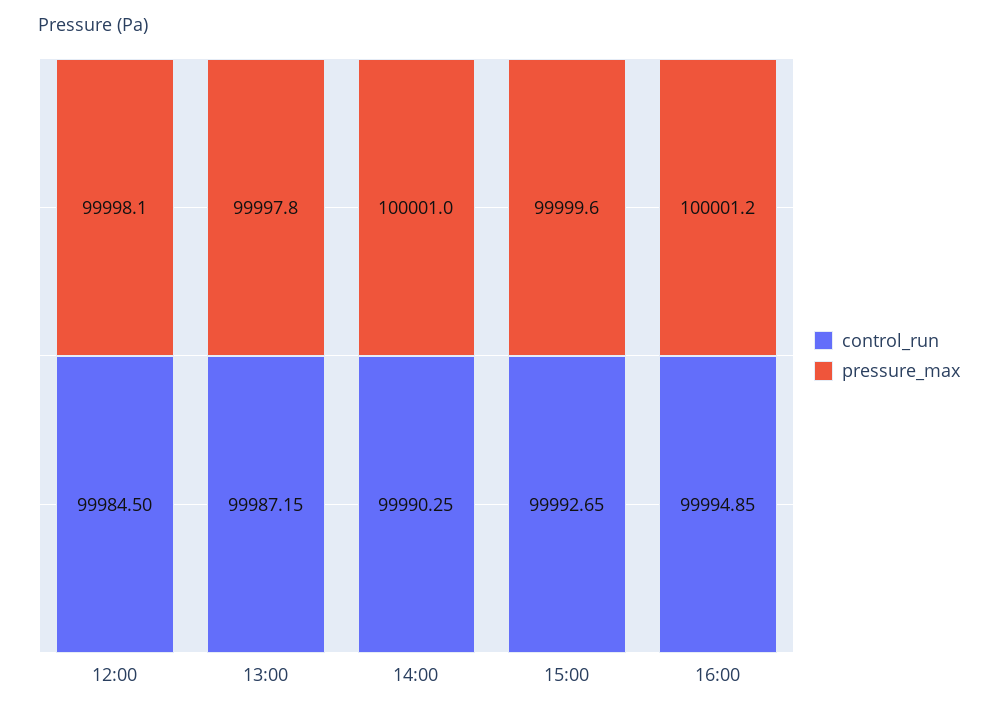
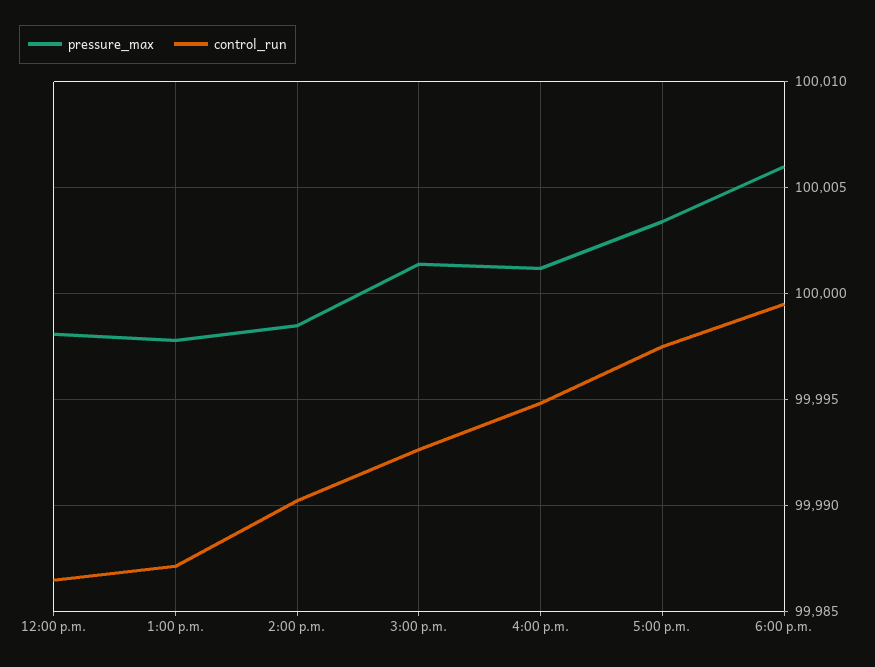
control_run, 12:00: 99984.5 -> 99986.5
pressure_max, 14:00: 100001 -> 99998.5
pressure_max, 15:00: 99999.6 -> 100001.5
pressure_max, 5:00 p.m.: none -> 100003.5
control_run, 5:00 p.m.: none -> 99997.5
pressure_max, 6:00 p.m.: none -> 100006
control_run, 6:00 p.m.: none -> 99999.5

